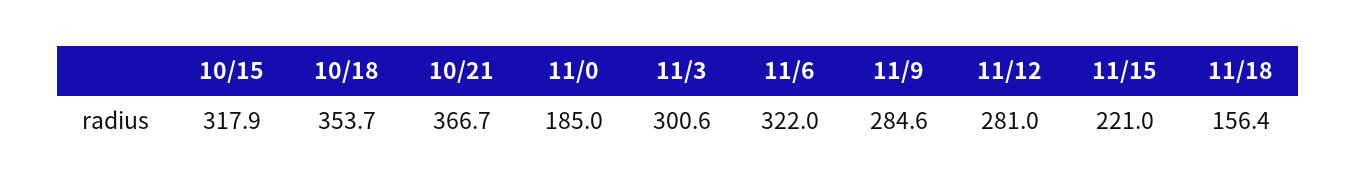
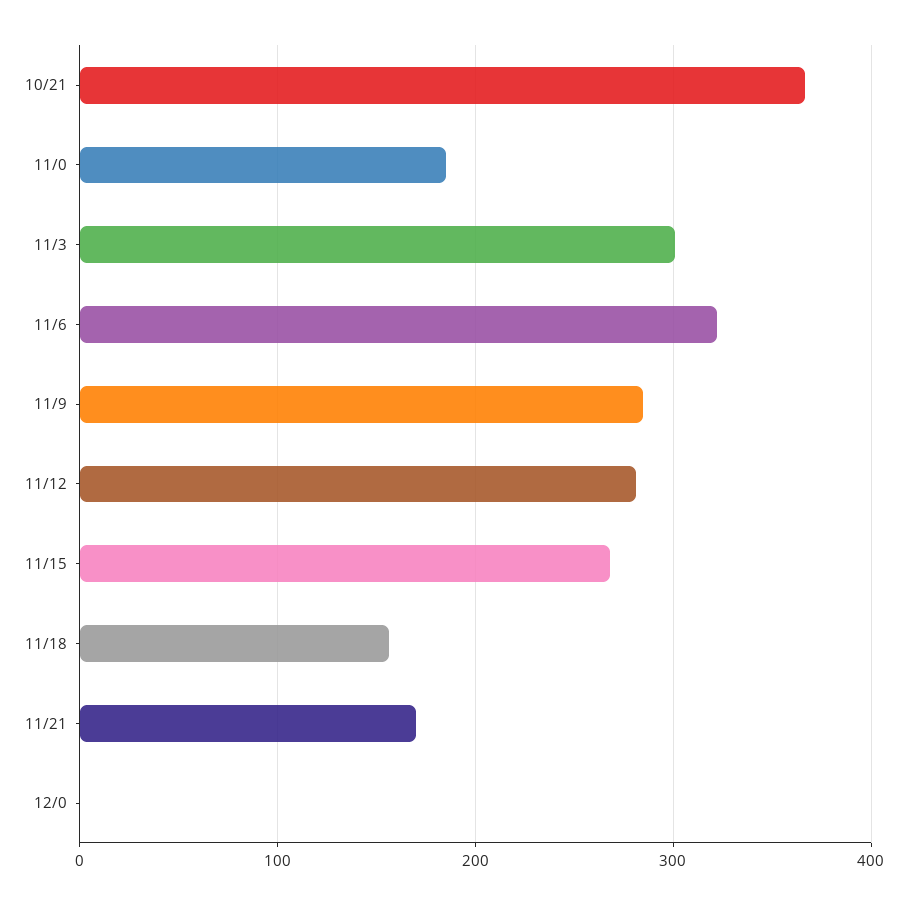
10/15: 317.9 -> none
10/18: 353.7 -> none
11/15: 221 -> 270
11/21: none -> 170
12/0: none -> 0

